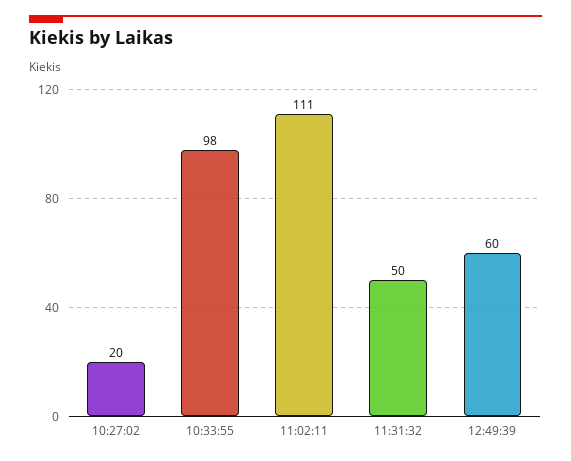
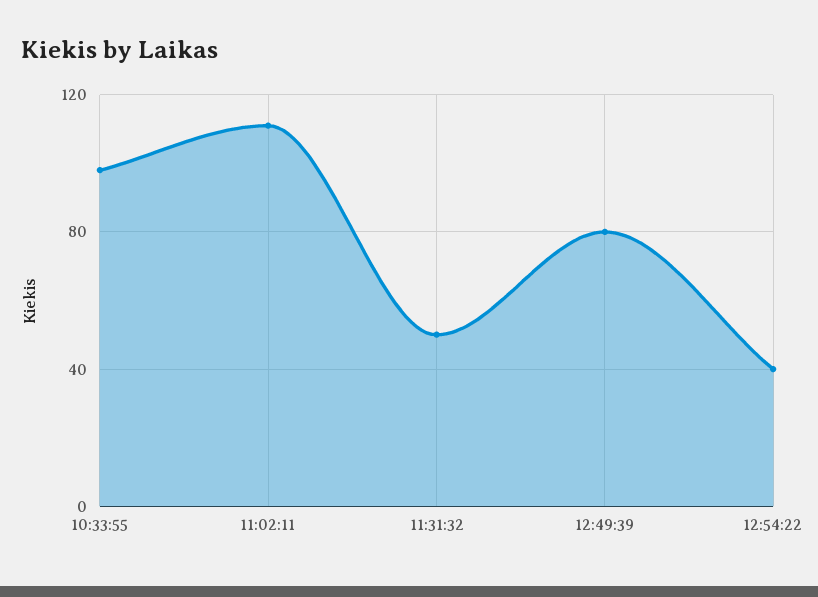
10:27:02: 20 -> none
12:49:39: 60 -> 80
12:54:22: none -> 40

